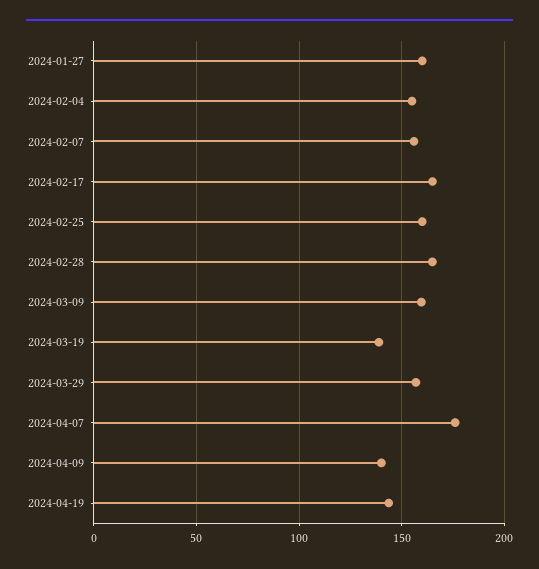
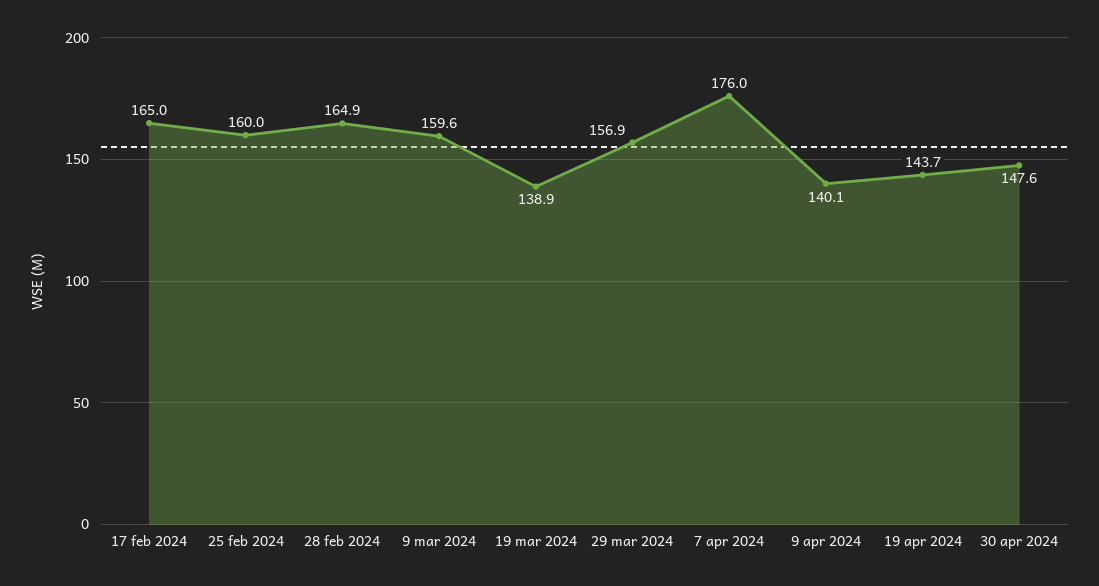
2024-01-27: 160 -> none
2024-02-04: 155 -> none
2024-02-07: 155 -> none
30 apr 2024: none -> 147.6

